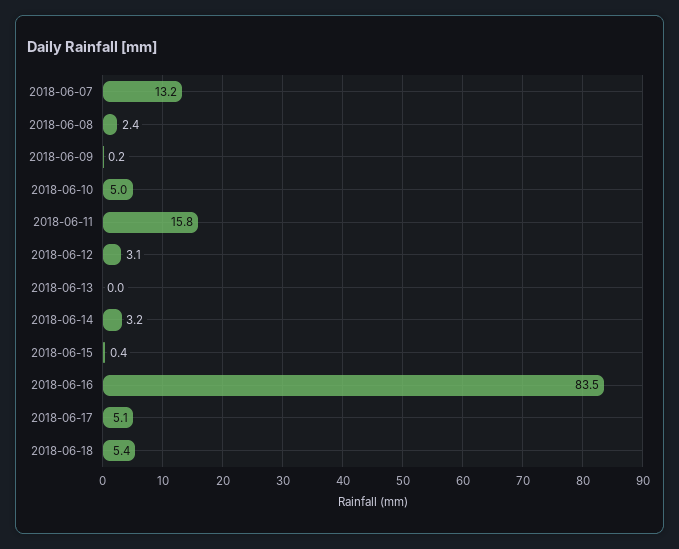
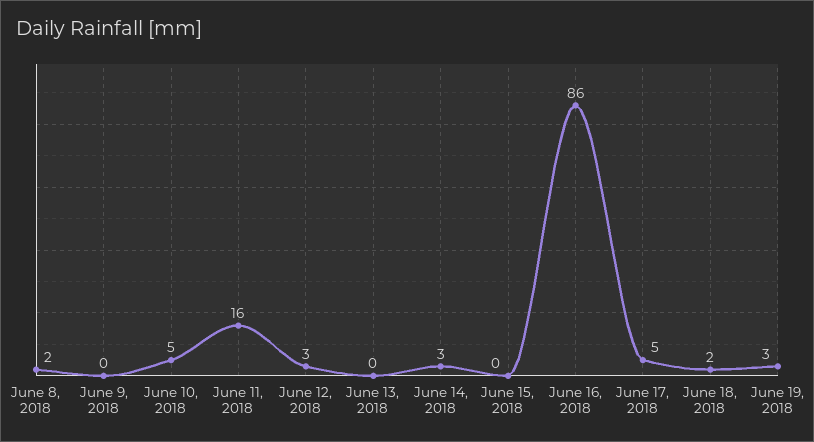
2018-06-07: 13.2 -> none
2018-06-16: 83.5 -> 86
2018-06-18: 5.4 -> 2
June 19, 2018: none -> 3

